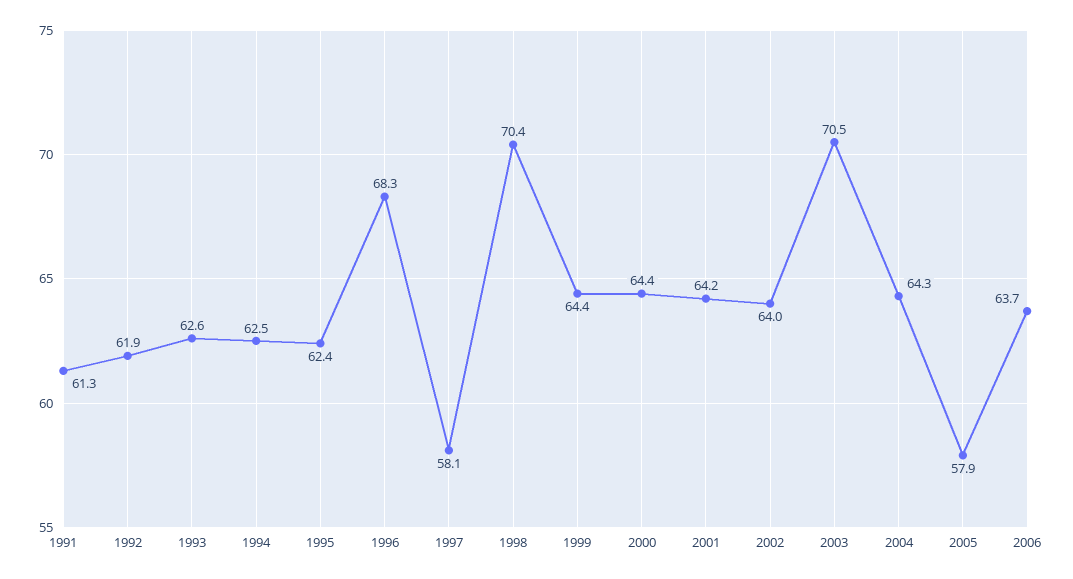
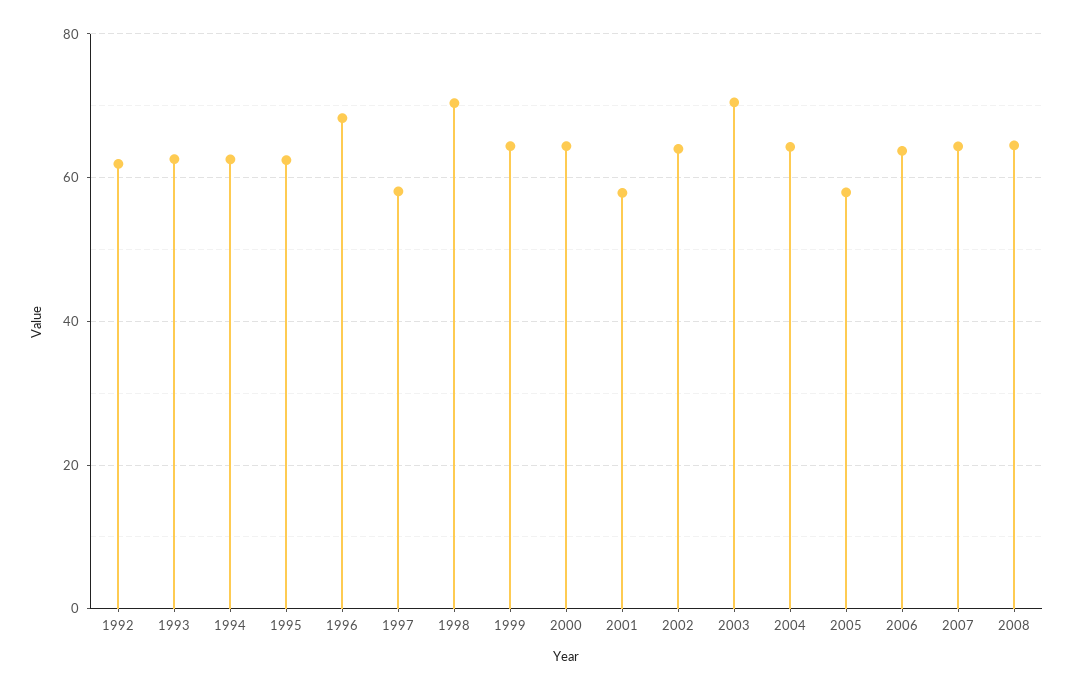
1991: 61.3 -> none
2001: 64.2 -> 58
2007: none -> 64
2008: none -> 64

